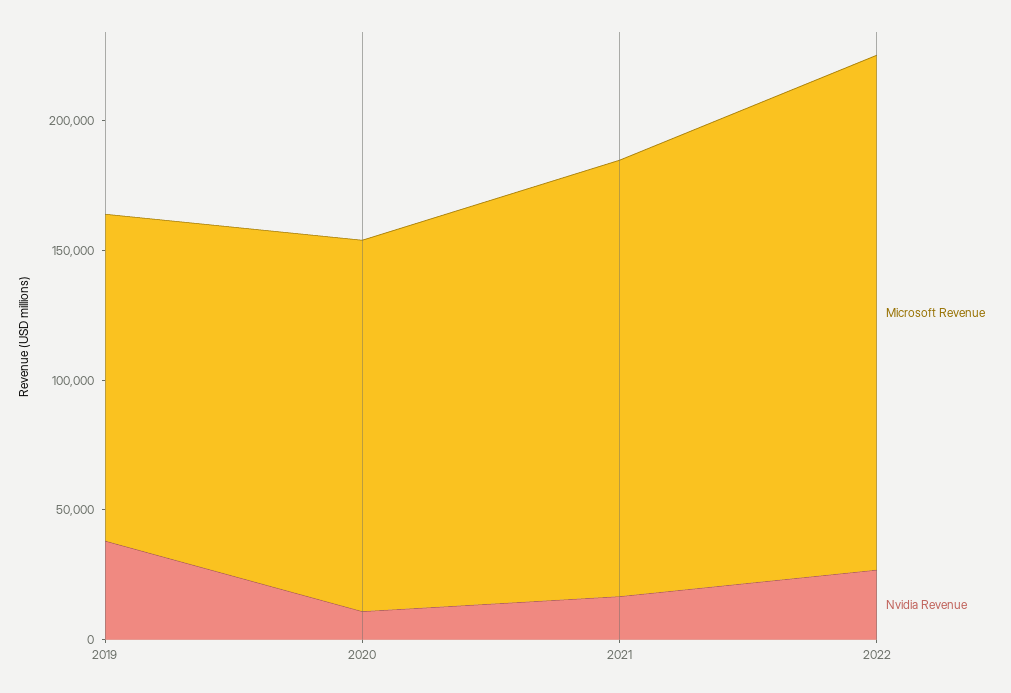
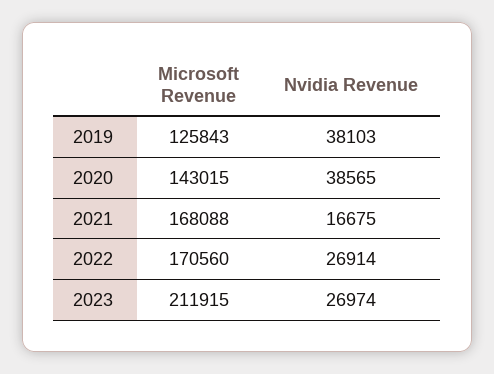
Nvidia Revenue, 2020: 10000 -> 38565
Microsoft Revenue, 2022: 200000 -> 170560
Microsoft Revenue, 2023: none -> 211915
Nvidia Revenue, 2023: none -> 26974

